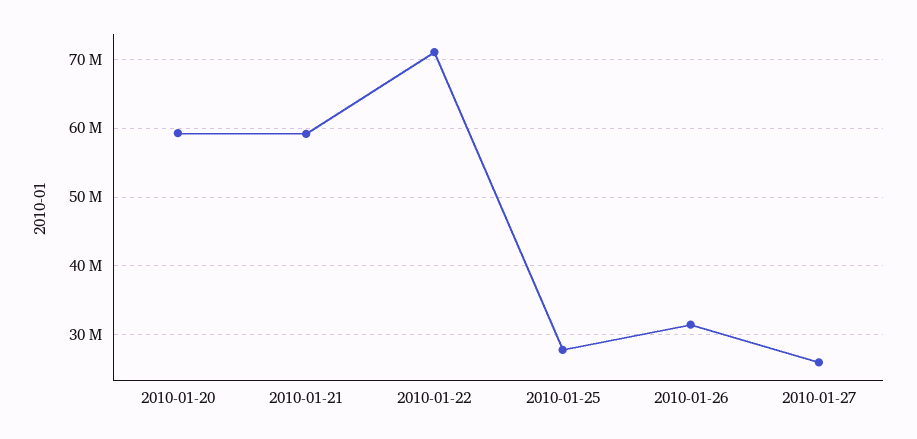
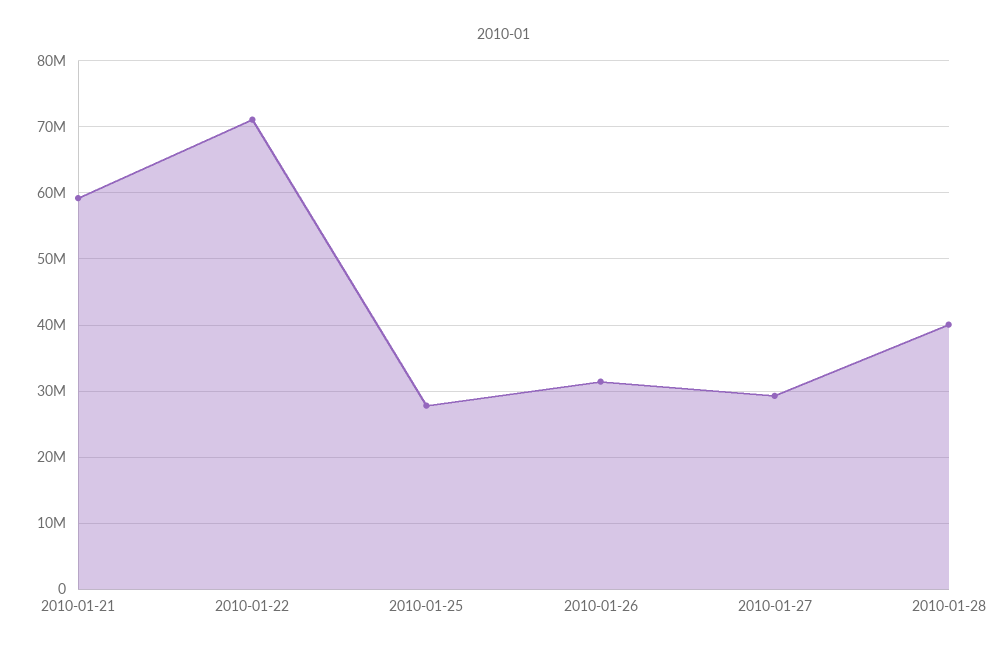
2010-01-20: 59000000 -> none
2010-01-27: 26000000 -> 29000000
2010-01-28: none -> 40000000

